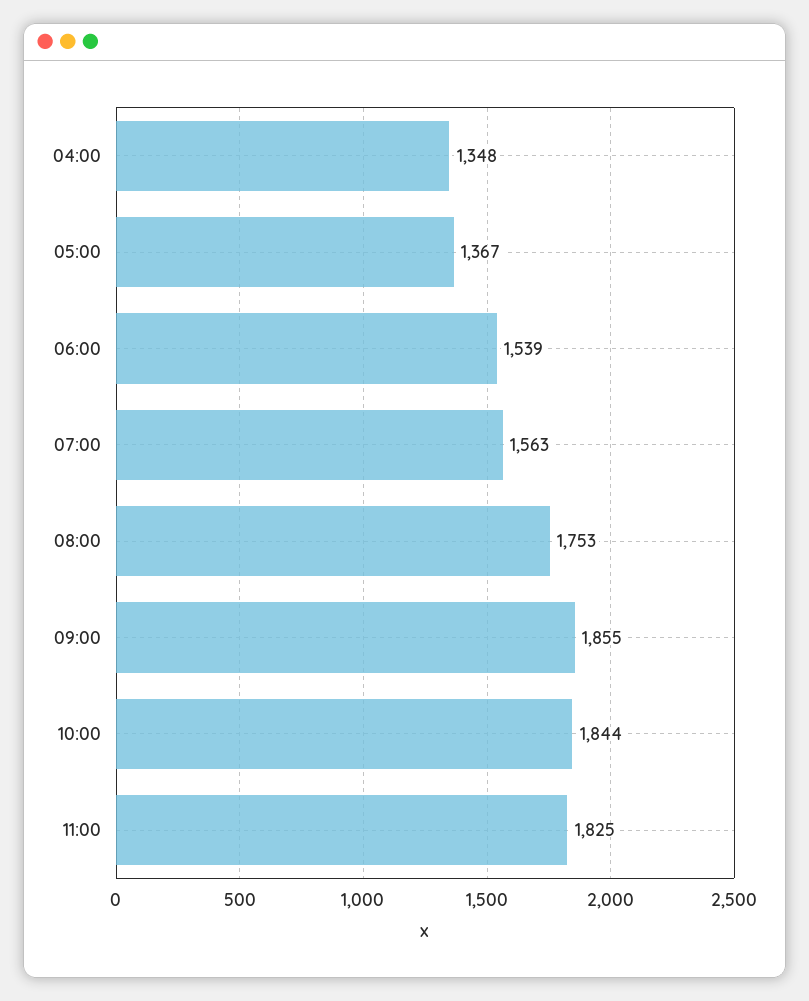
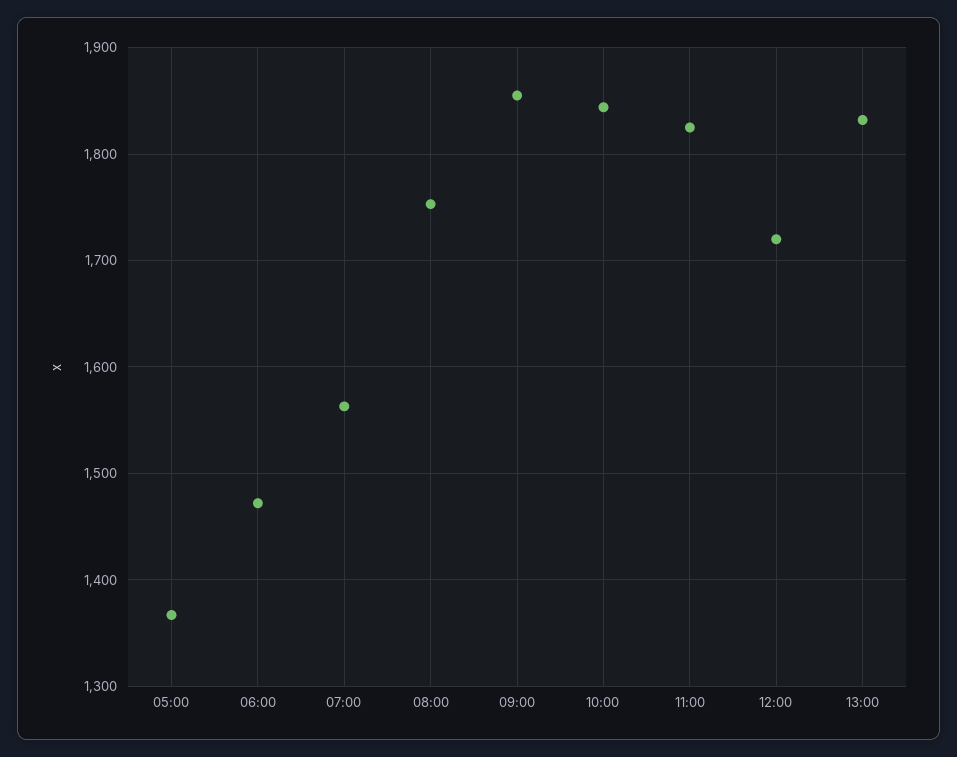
04:00: 1348 -> none
06:00: 1539 -> 1470
12:00: none -> 1720
13:00: none -> 1830

